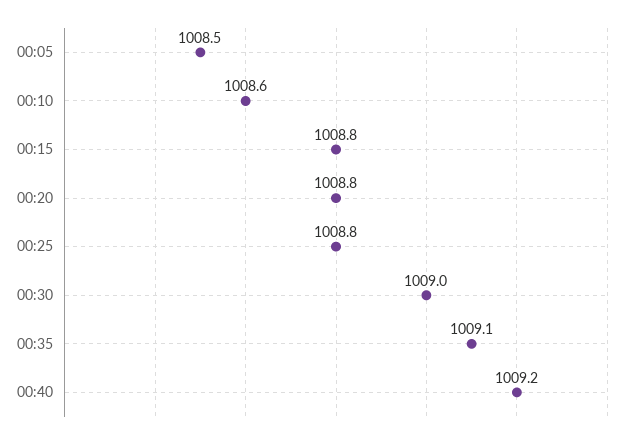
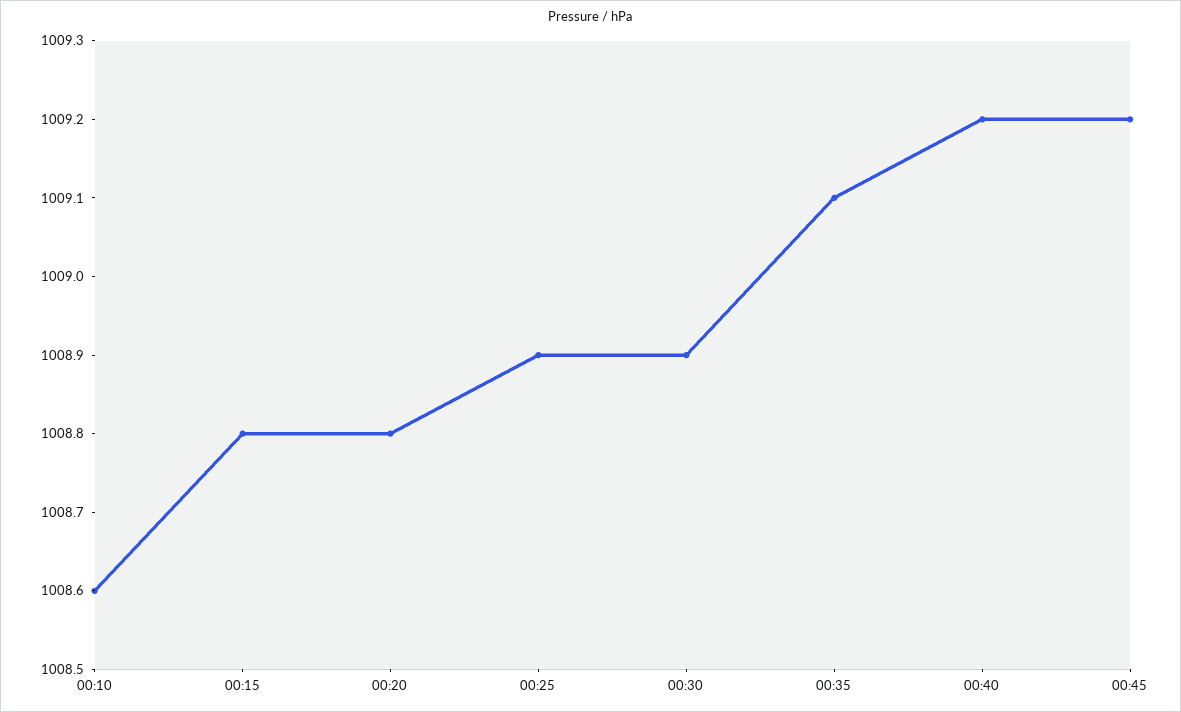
00:05: 1008.5 -> none
00:25: 1008.8 -> 1008.9
00:30: 1009 -> 1008.9
00:45: none -> 1009.2

